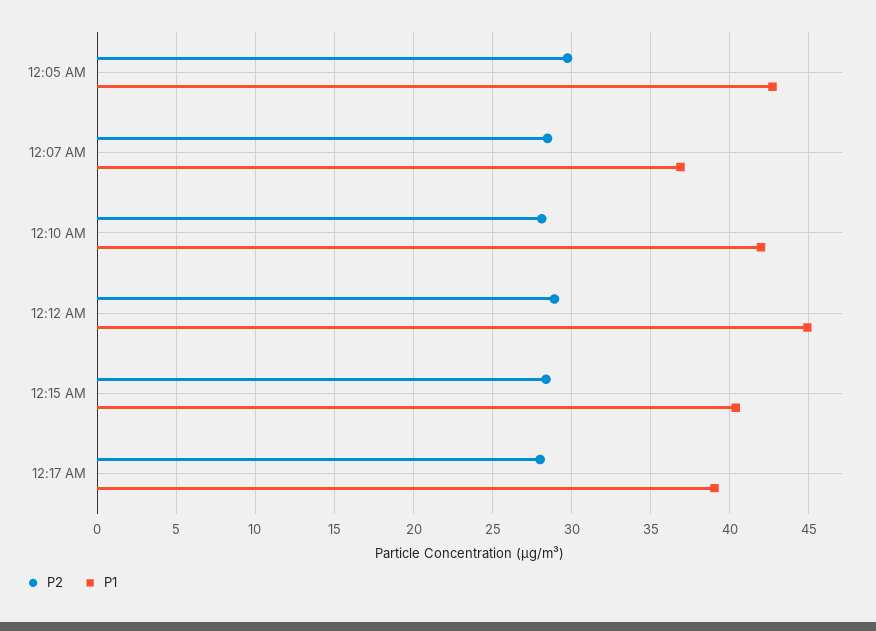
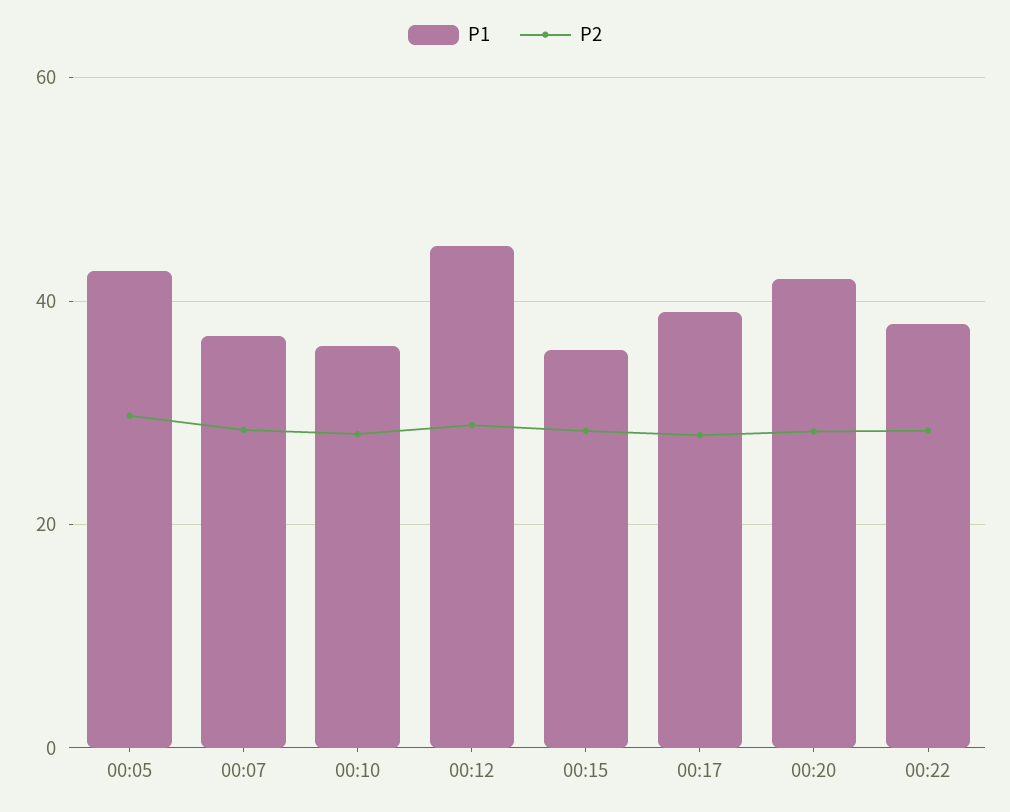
P1, 12:10 AM: 42 -> 36
P1, 12:15 AM: 40.5 -> 36
P1, 00:20: none -> 42
P2, 00:20: none -> 28
P1, 00:22: none -> 38
P2, 00:22: none -> 28

